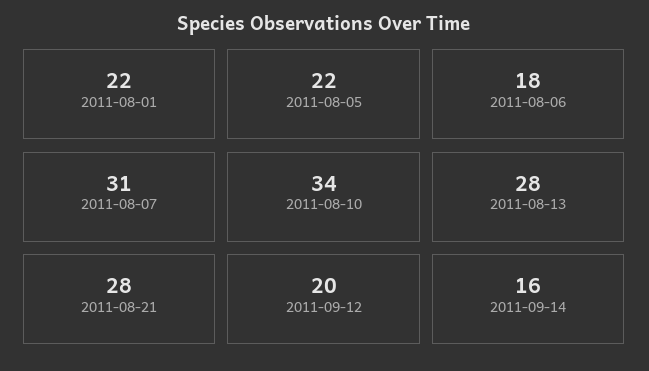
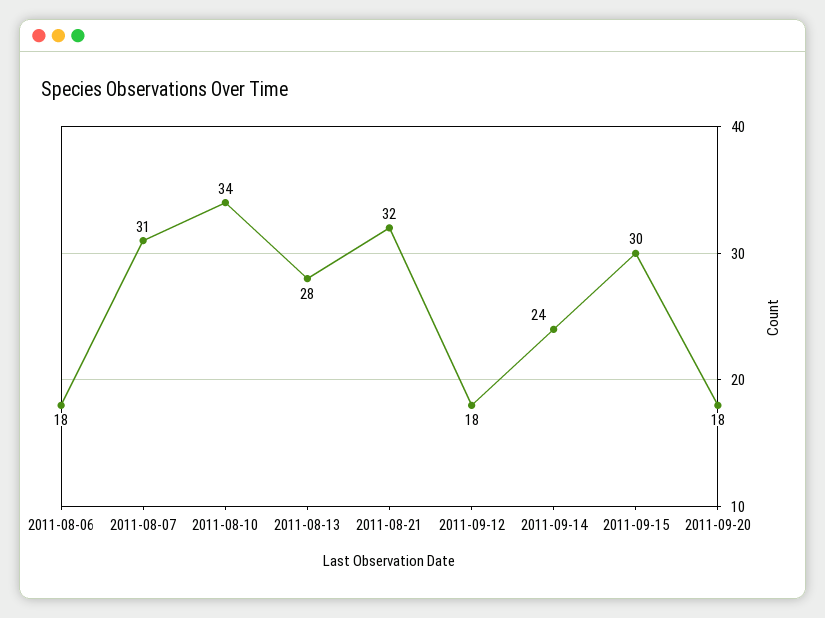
2011-08-01: 22 -> none
2011-08-05: 22 -> none
2011-08-21: 28 -> 32
2011-09-12: 20 -> 18
2011-09-14: 16 -> 24
2011-09-15: none -> 30
2011-09-20: none -> 18

